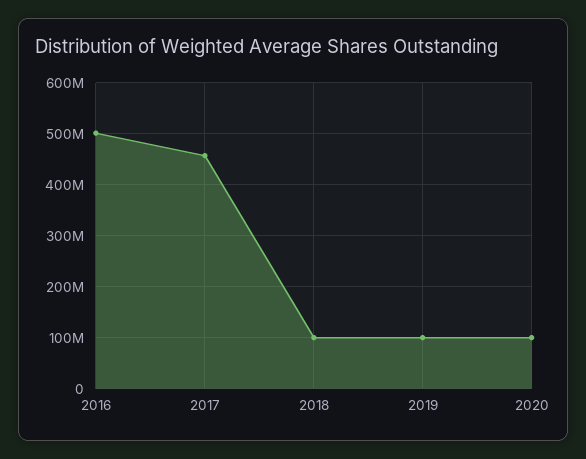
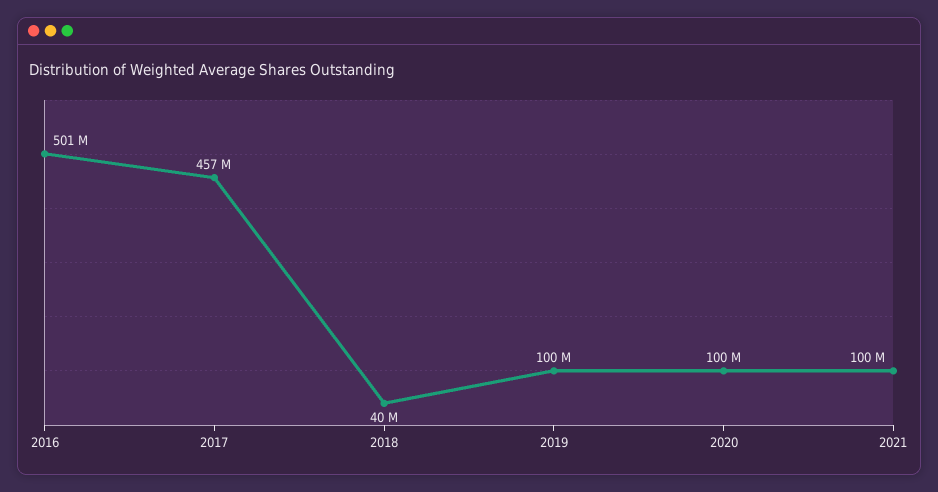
2018: 100000000 -> 40000000
2021: none -> 100000000

